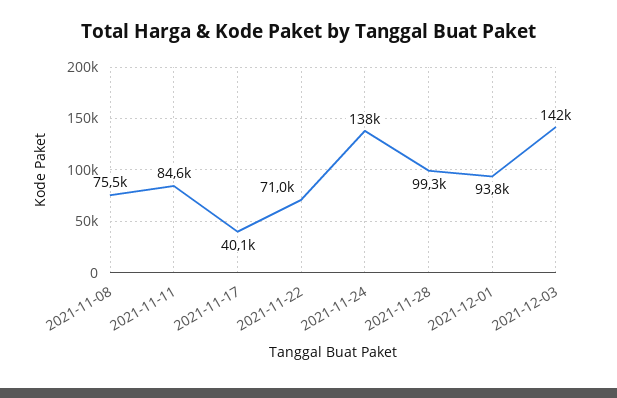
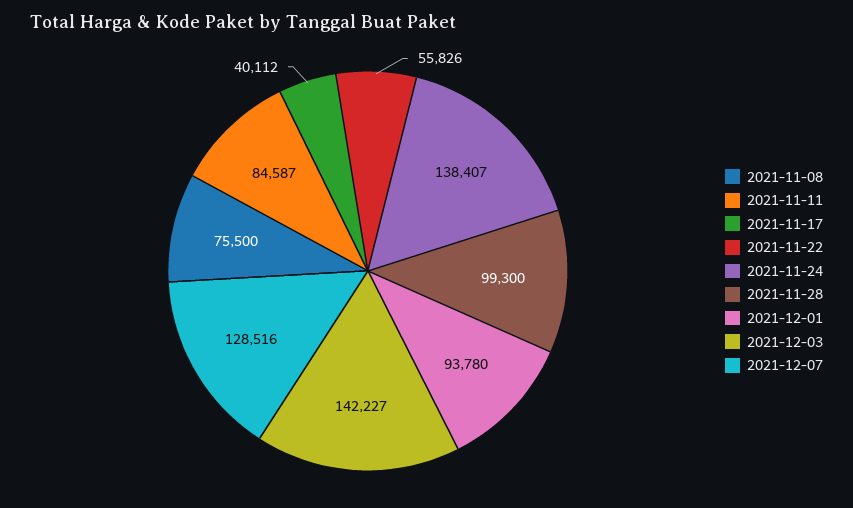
2021-11-22: 71000 -> 55826
2021-12-07: none -> 128516

